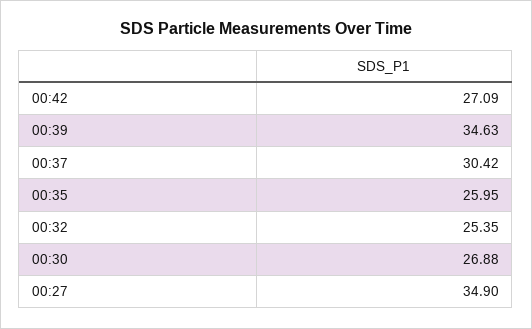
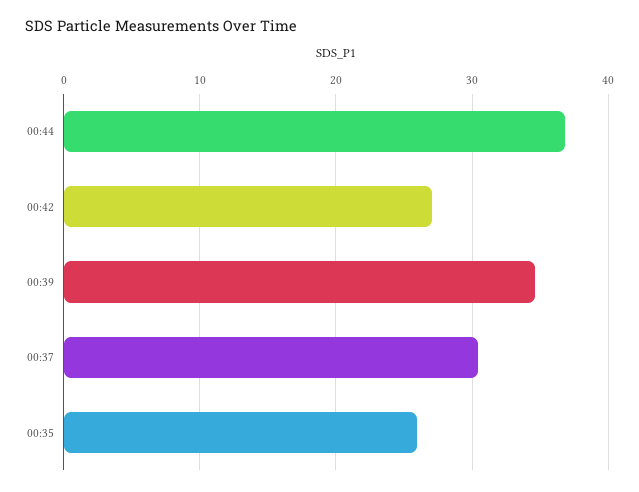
00:32: 25.35 -> none
00:30: 26.88 -> none
00:27: 34.9 -> none
00:44: none -> 37

